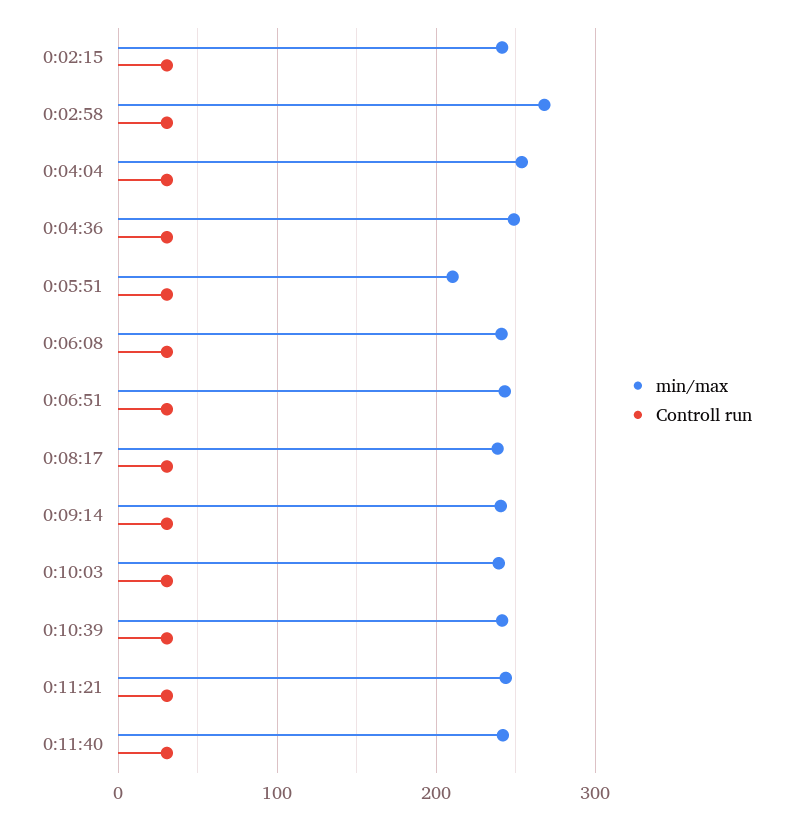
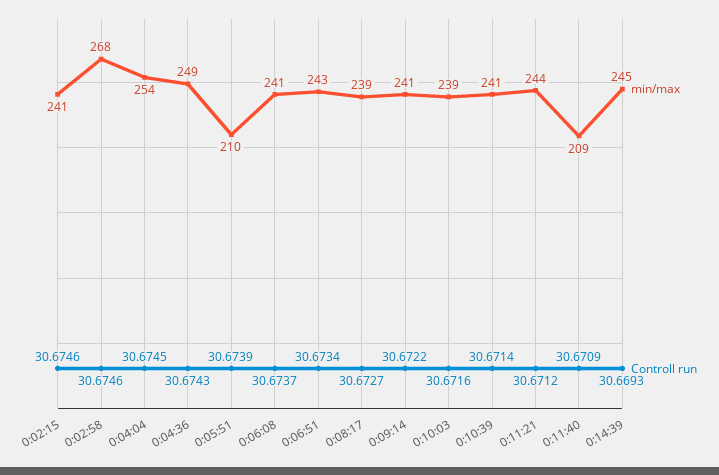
min/max, 0:11:40: 240 -> 209
min/max, 0:14:39: none -> 245
Controll run, 0:14:39: none -> 30.6693

